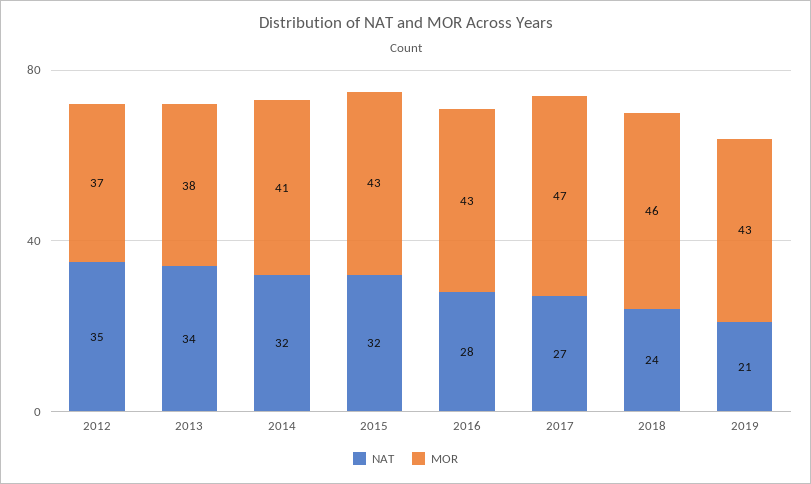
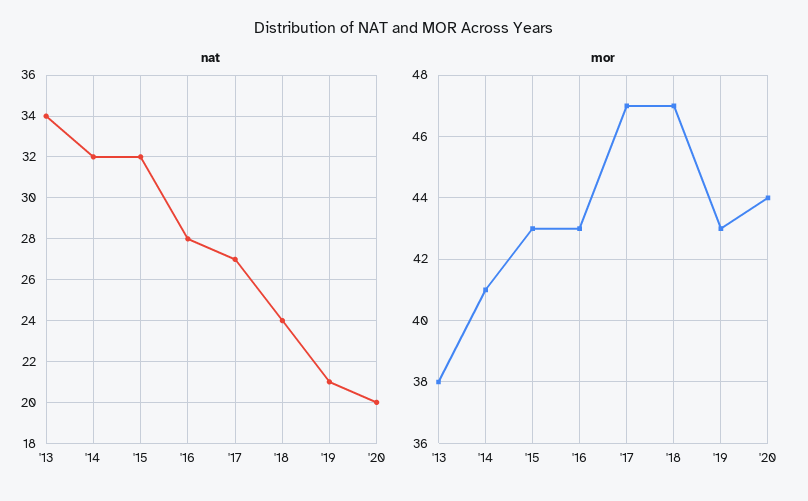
NAT, 2012: 35 -> none
MOR, 2012: 37 -> none
MOR, 2018: 46 -> 47
NAT, '20: none -> 20
MOR, '20: none -> 44

